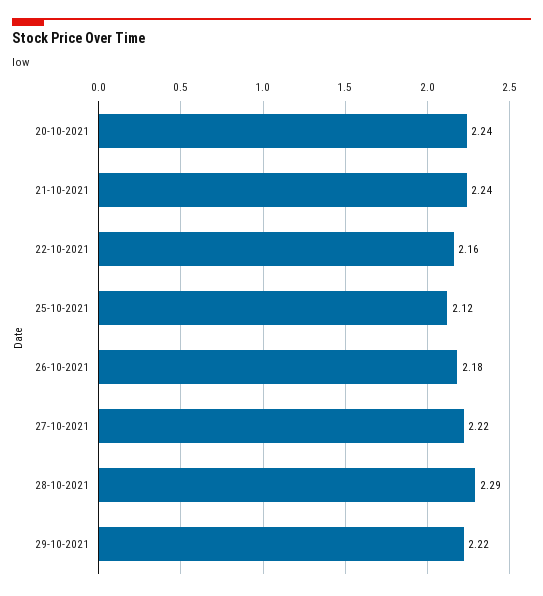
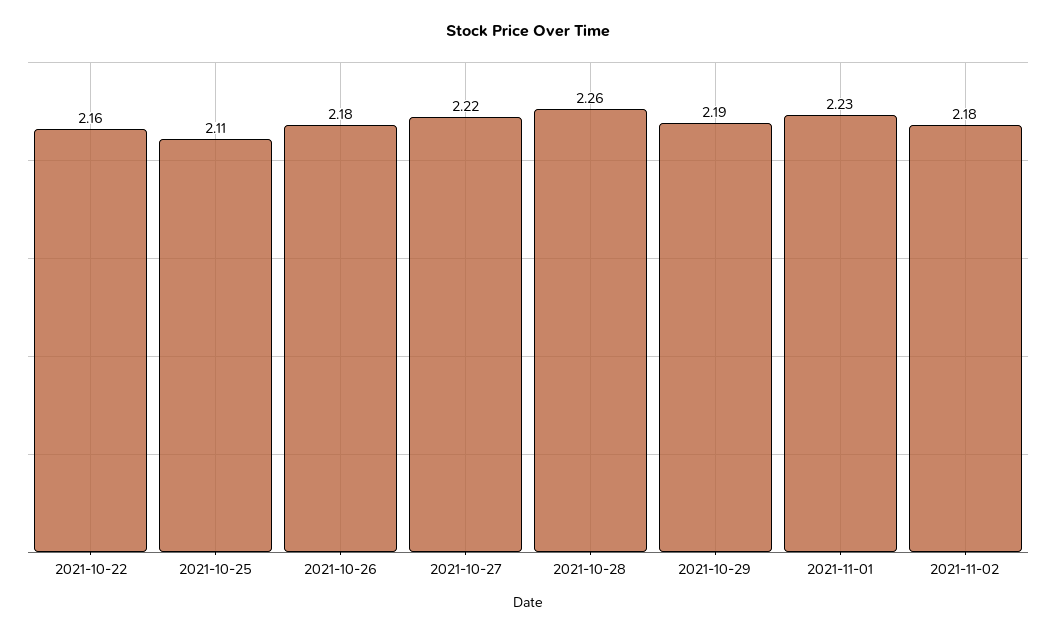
20-10-2021: 2.24 -> none
21-10-2021: 2.24 -> none
25-10-2021: 2.12 -> 2.11
28-10-2021: 2.29 -> 2.26
29-10-2021: 2.22 -> 2.19
2021-11-01: none -> 2.23
2021-11-02: none -> 2.18

